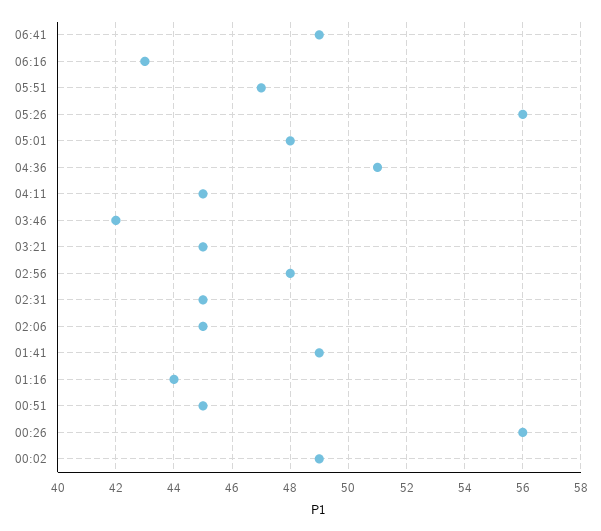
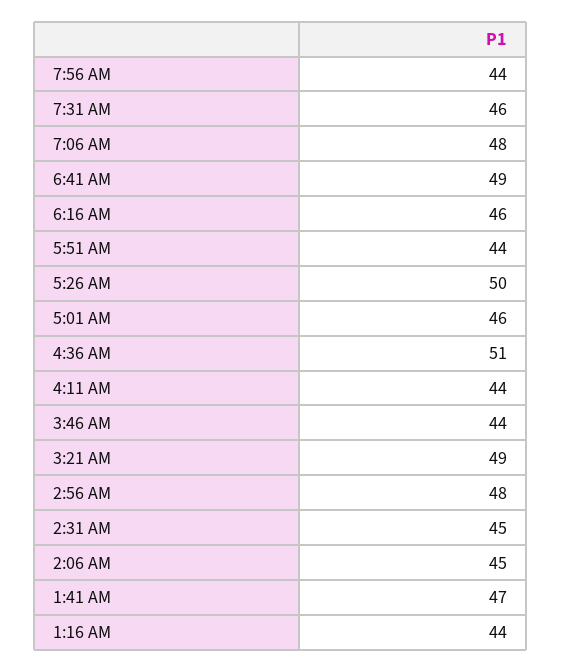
06:16: 43 -> 46
05:51: 47 -> 44
05:26: 56 -> 50
05:01: 48 -> 46
04:11: 45 -> 44
03:46: 42 -> 44
03:21: 45 -> 49
01:41: 49 -> 47
00:51: 45 -> none
00:26: 56 -> none
00:02: 49 -> none
7:56 AM: none -> 44
7:31 AM: none -> 46
7:06 AM: none -> 48

